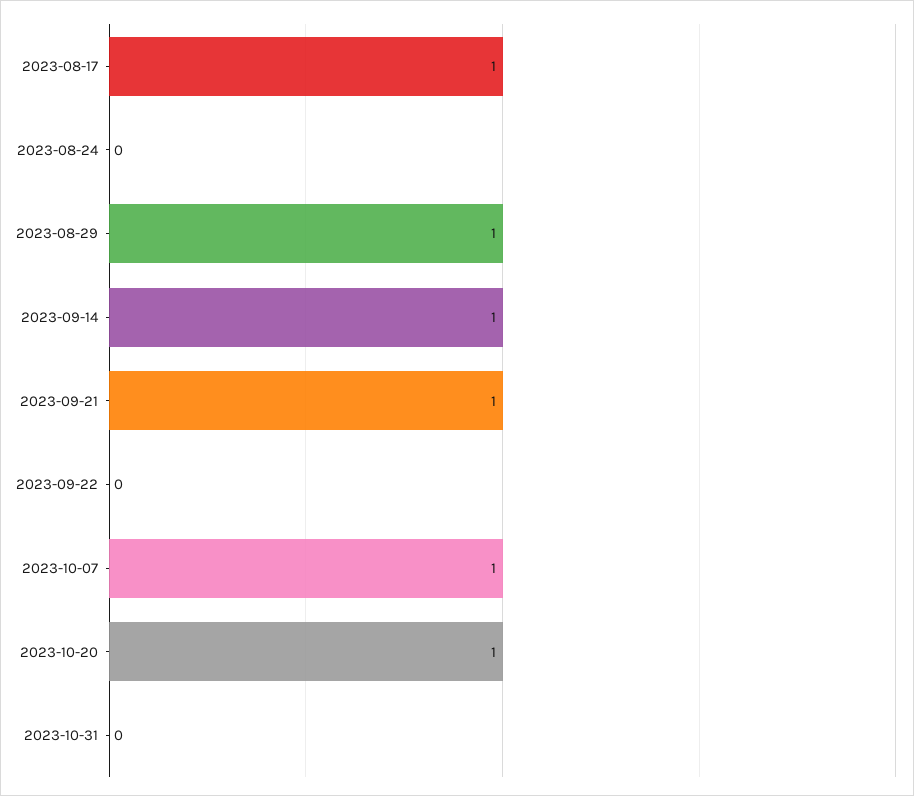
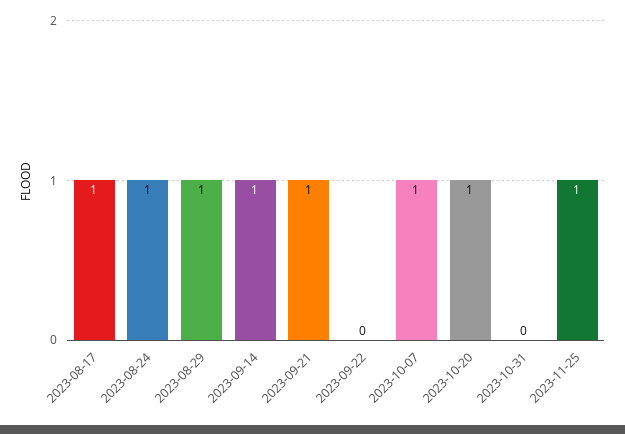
2023-08-24: 0 -> 1
2023-11-25: none -> 1

